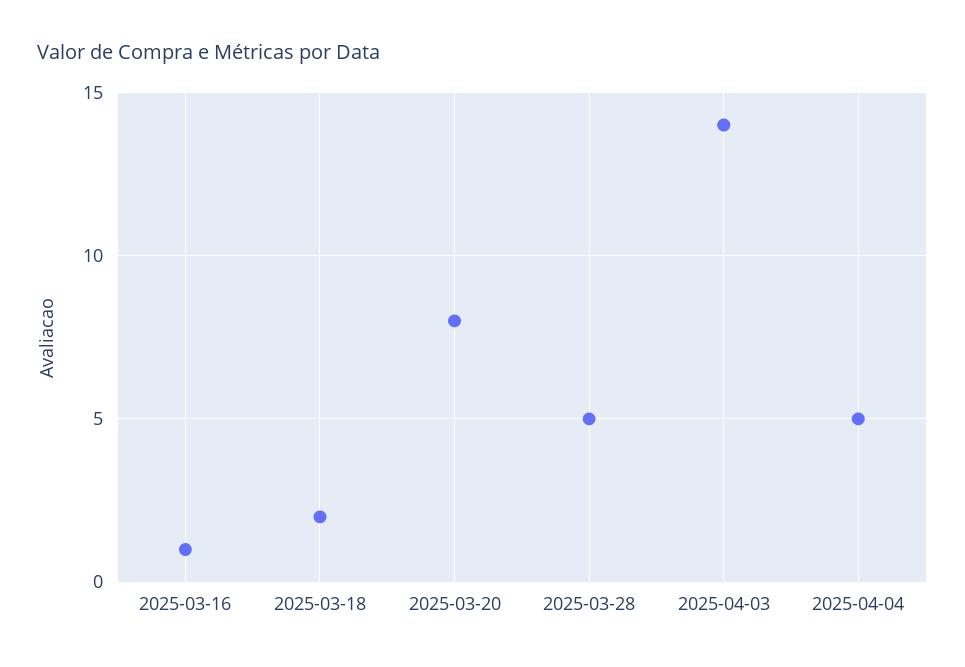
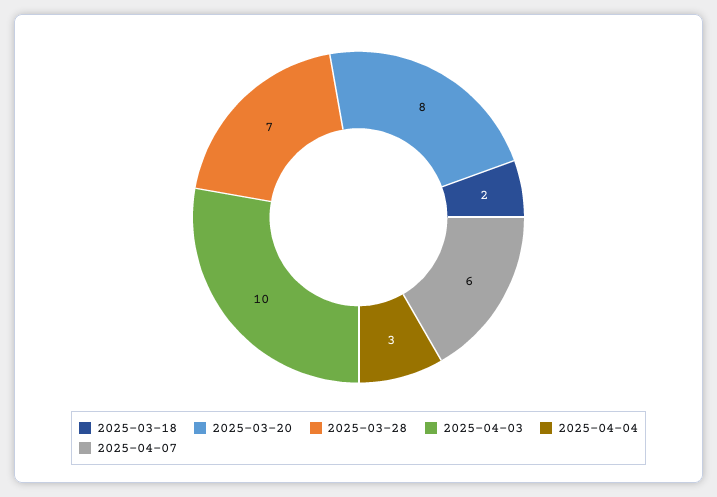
2025-03-16: 1 -> none
2025-03-28: 5 -> 7
2025-04-03: 14 -> 10
2025-04-04: 5 -> 3
2025-04-07: none -> 6

